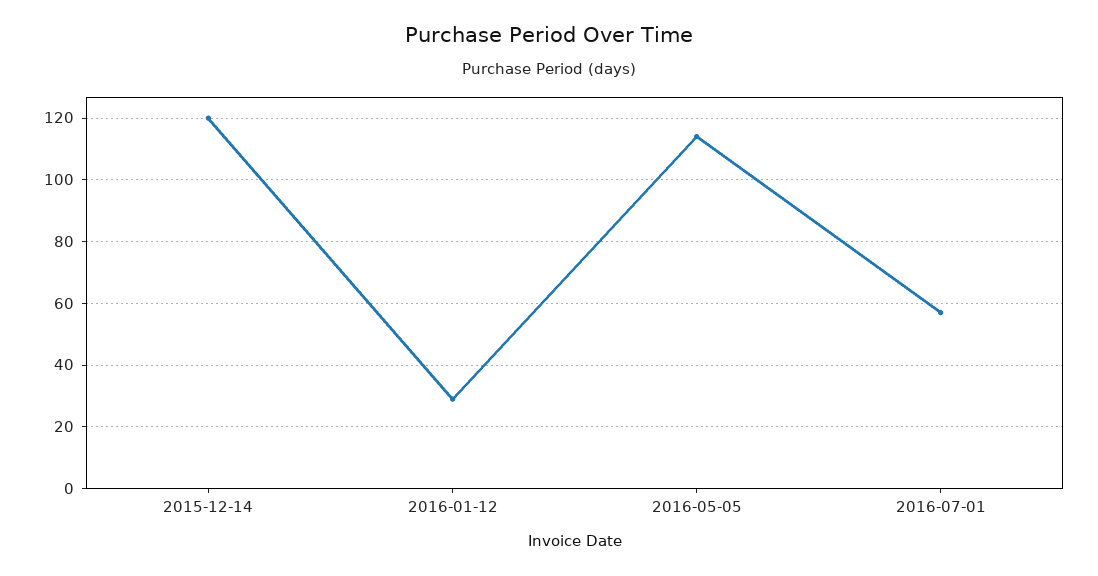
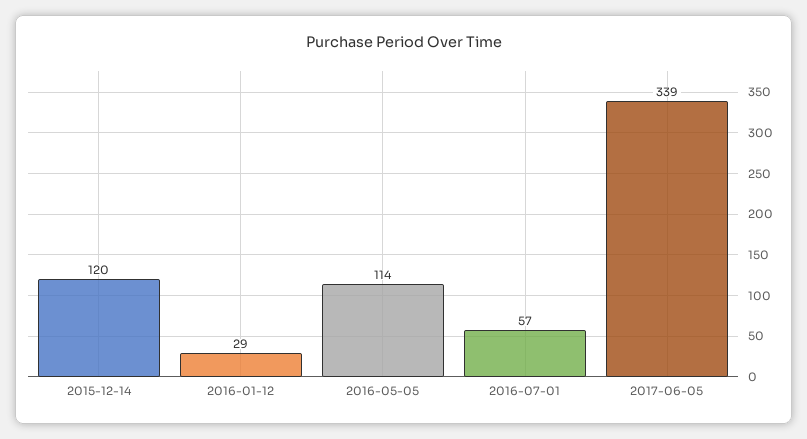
2017-06-05: none -> 339

